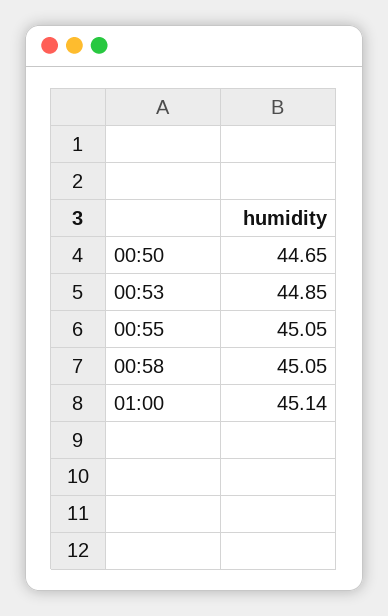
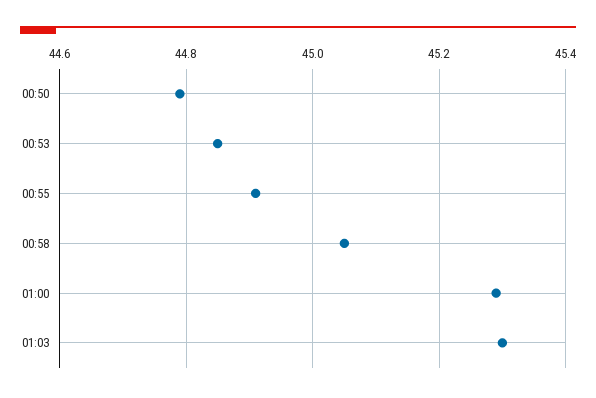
00:50: 44.65 -> 44.8
00:55: 45.05 -> 44.9
01:00: 45.14 -> 45.3
01:03: none -> 45.3

